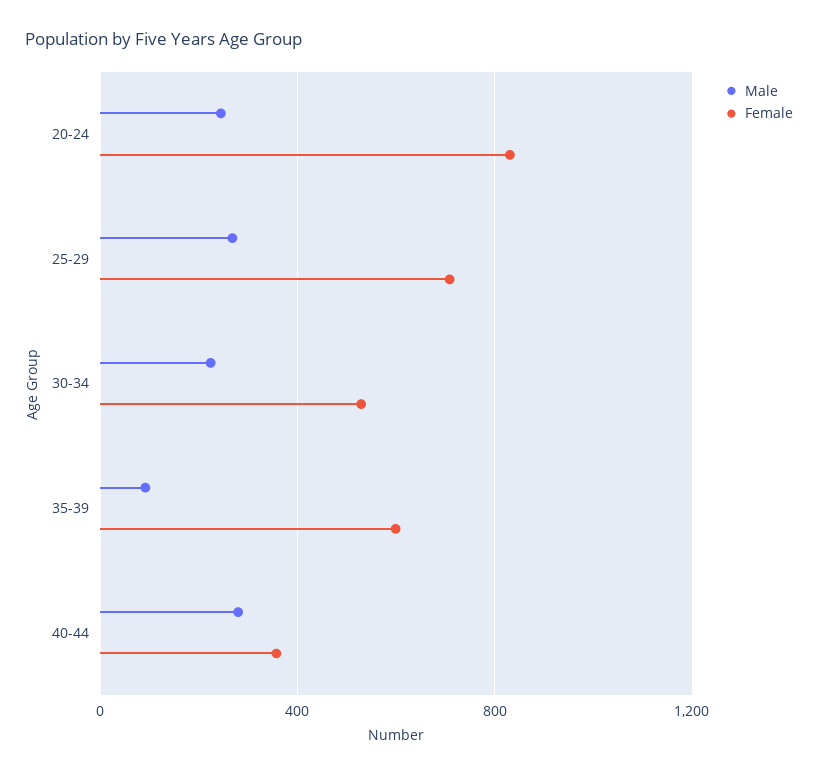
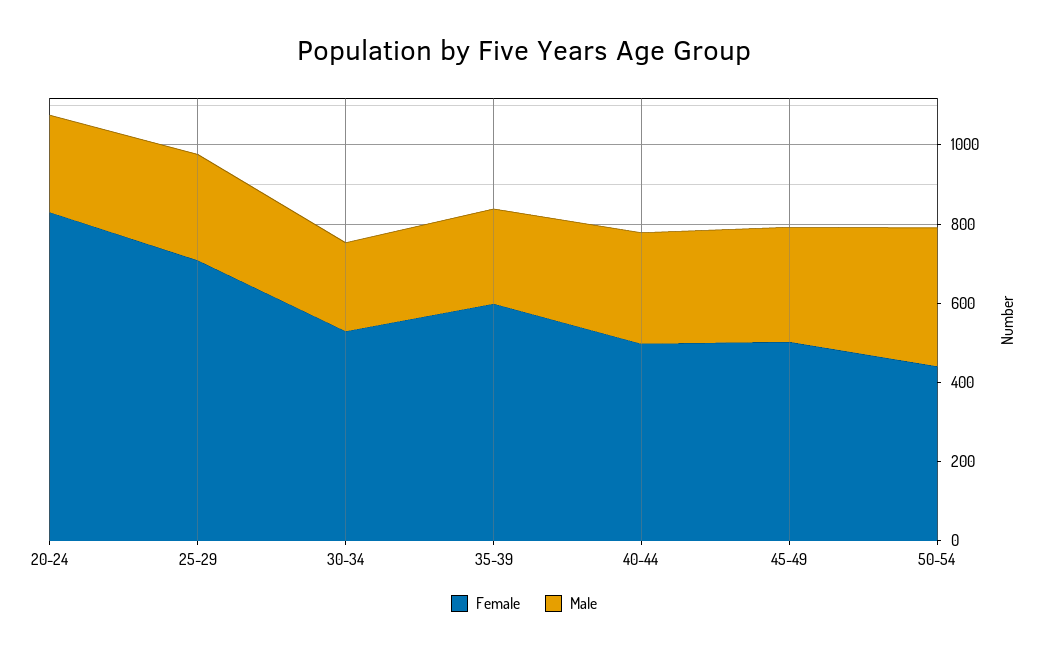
Male, 35-39: 100 -> 250
Female, 40-44: 350 -> 500
Female, 45-49: none -> 500
Male, 45-49: none -> 300
Female, 50-54: none -> 450
Male, 50-54: none -> 350

